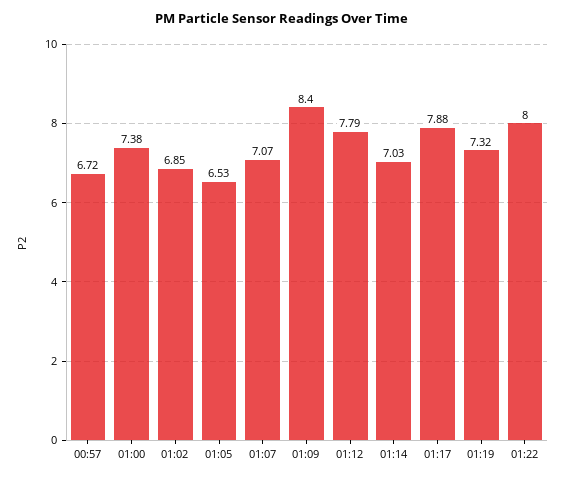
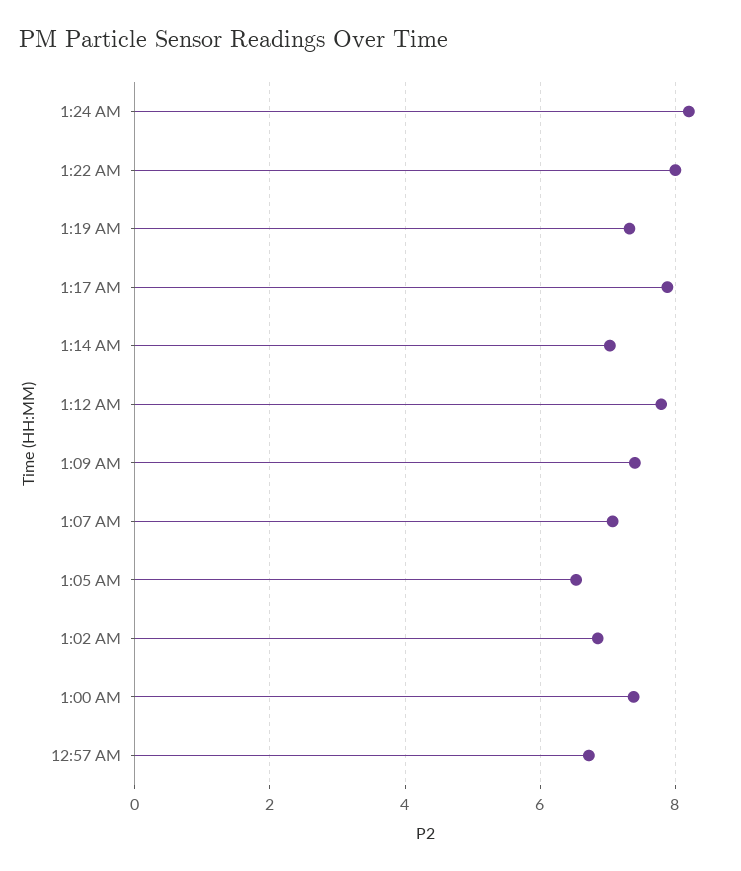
01:09: 8.4 -> 7.4
1:24 AM: none -> 8.2

